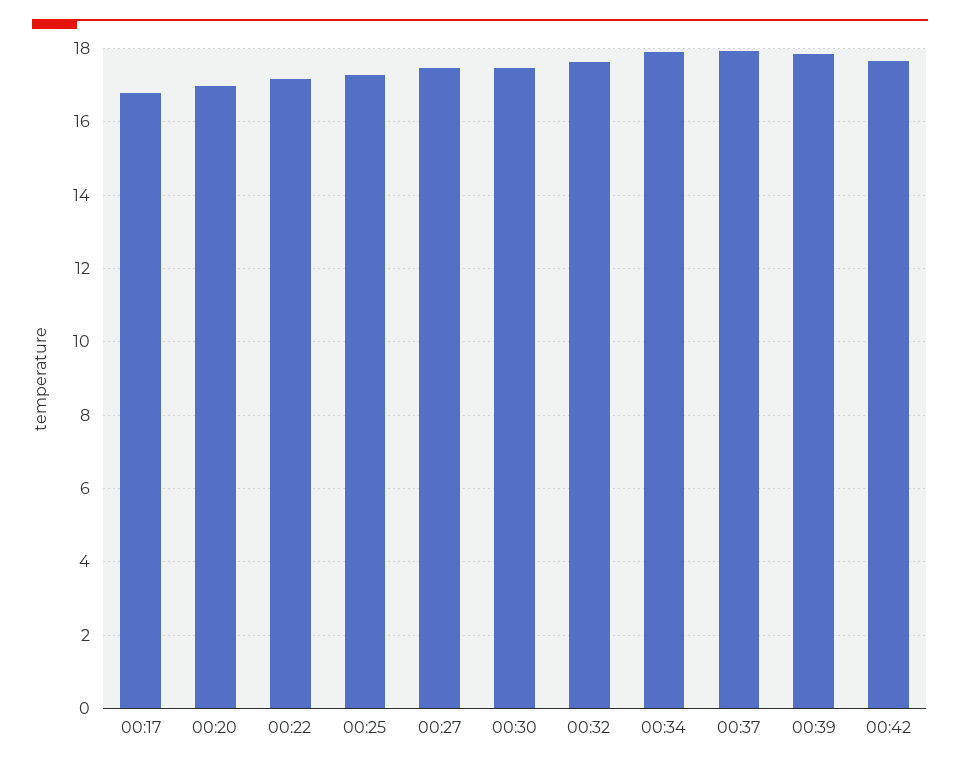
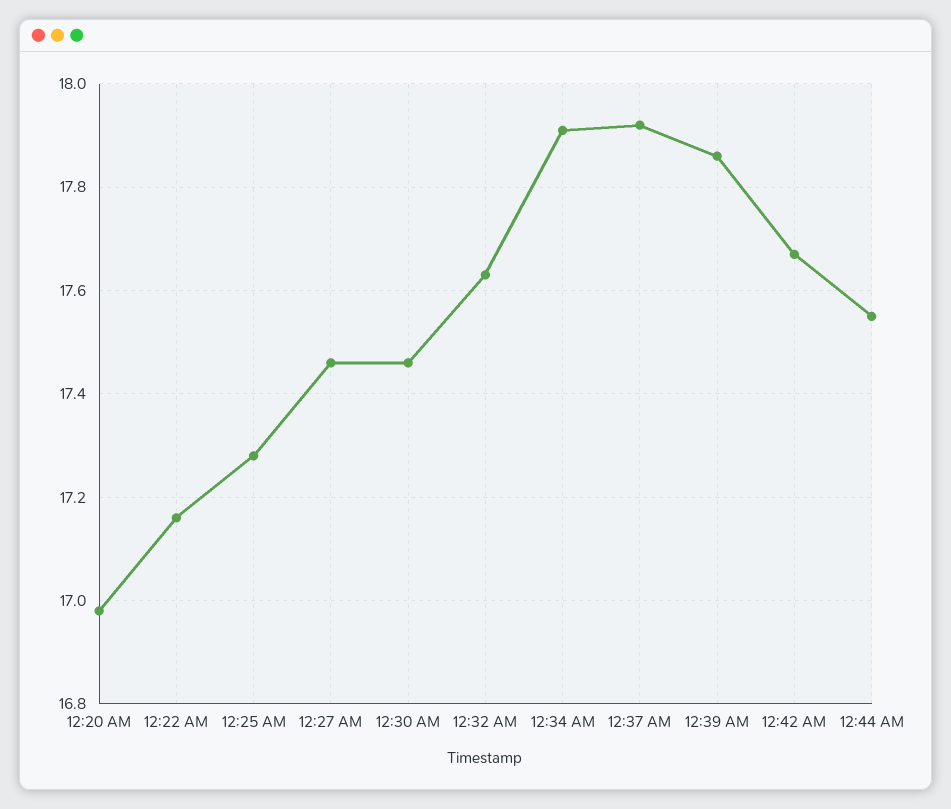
00:17: 16.8 -> none
12:44 AM: none -> 17.55

